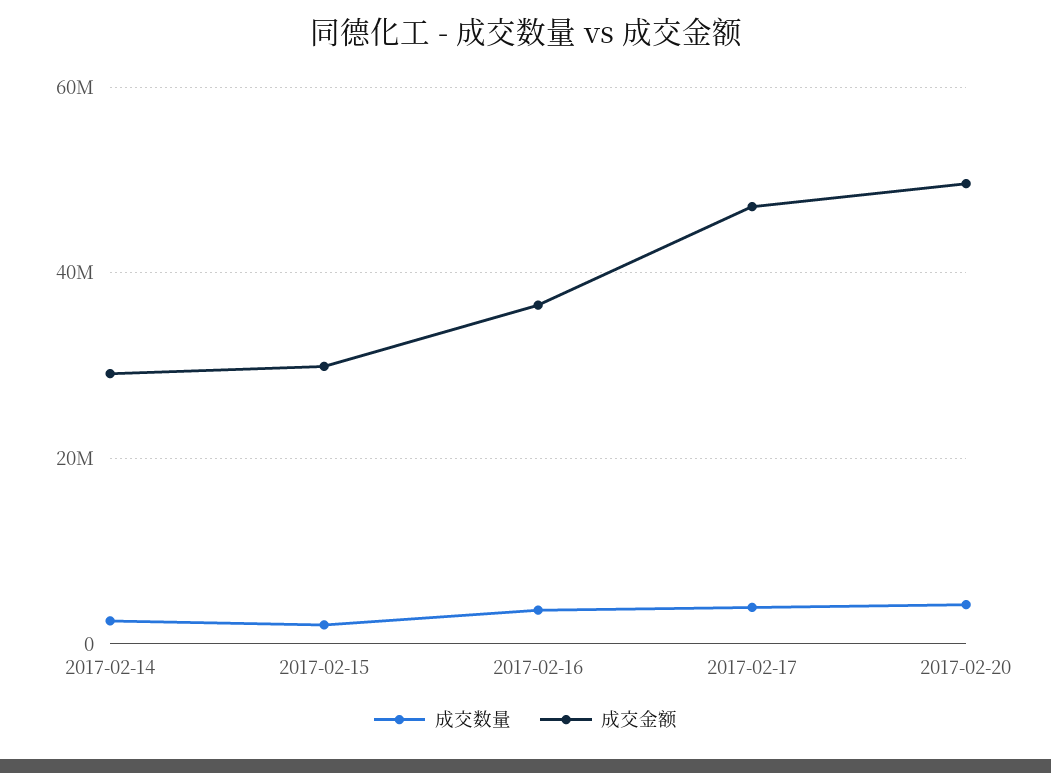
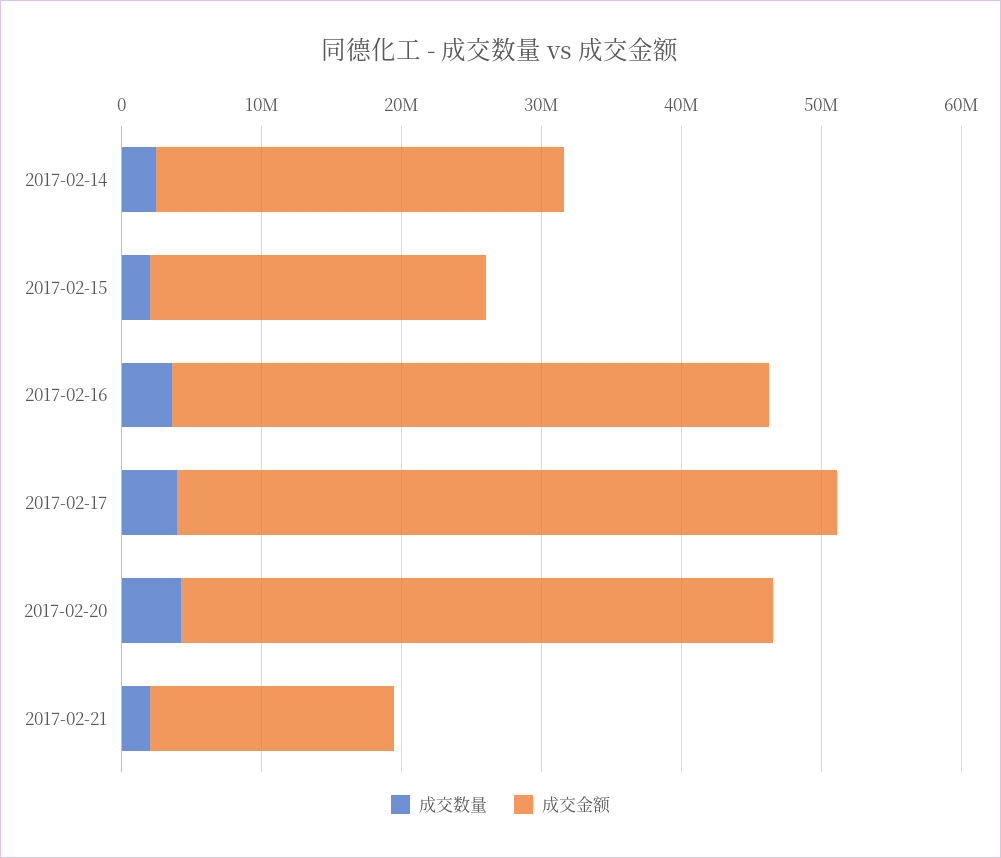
成交金额, 2017-02-15: 30000000 -> 24000000
成交金额, 2017-02-16: 36000000 -> 42000000
成交金额, 2017-02-20: 50000000 -> 42000000
成交数量, 2017-02-21: none -> 2000000
成交金额, 2017-02-21: none -> 18000000

